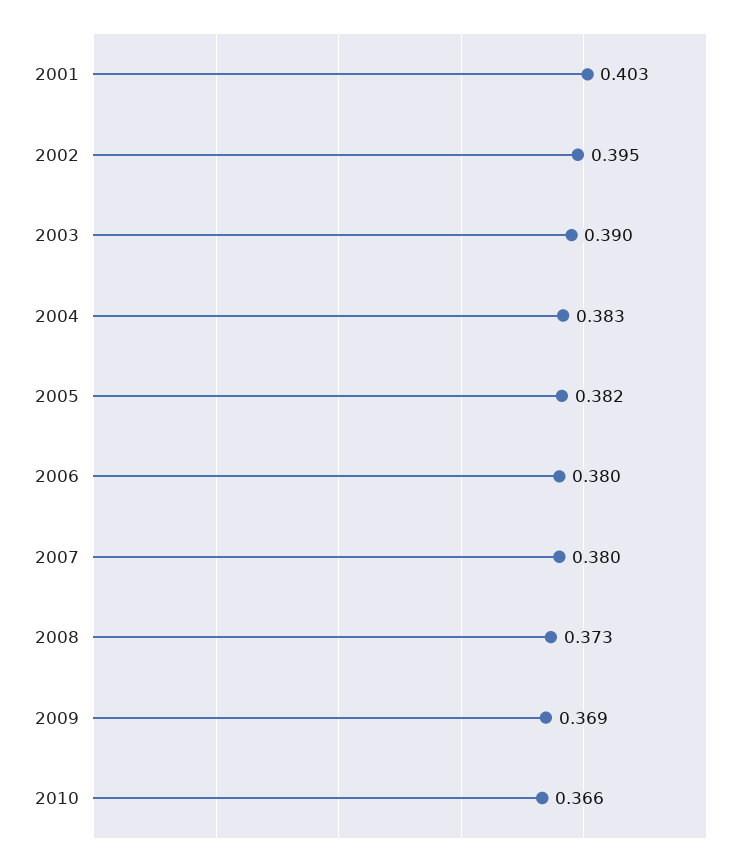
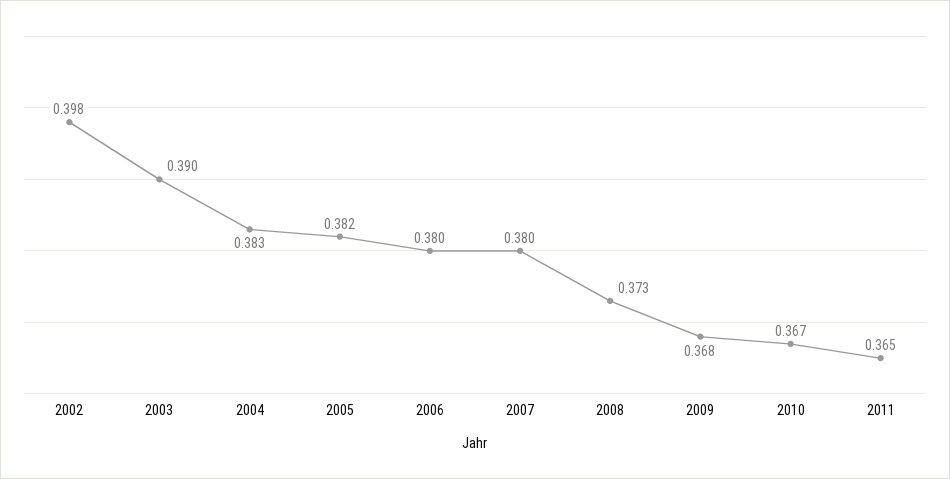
2001: 0.403 -> none
2002: 0.395 -> 0.398
2009: 0.369 -> 0.368
2010: 0.366 -> 0.367
2011: none -> 0.365

